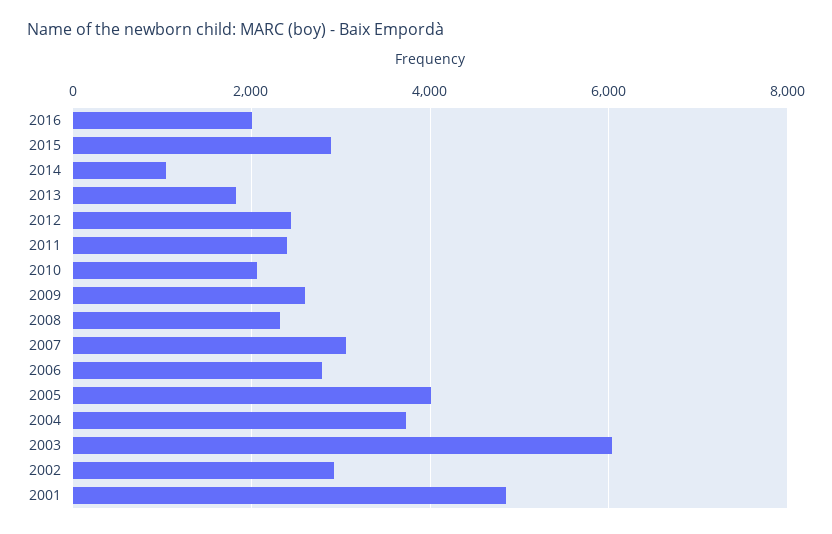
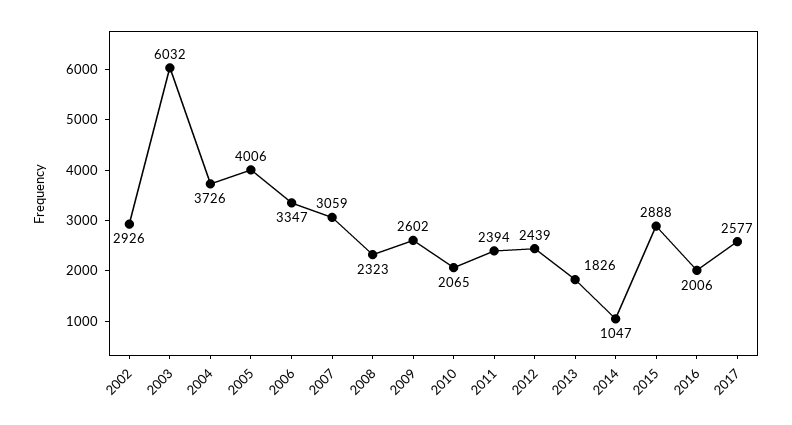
2006: 2800 -> 3347
2001: 4800 -> none
2017: none -> 2577

